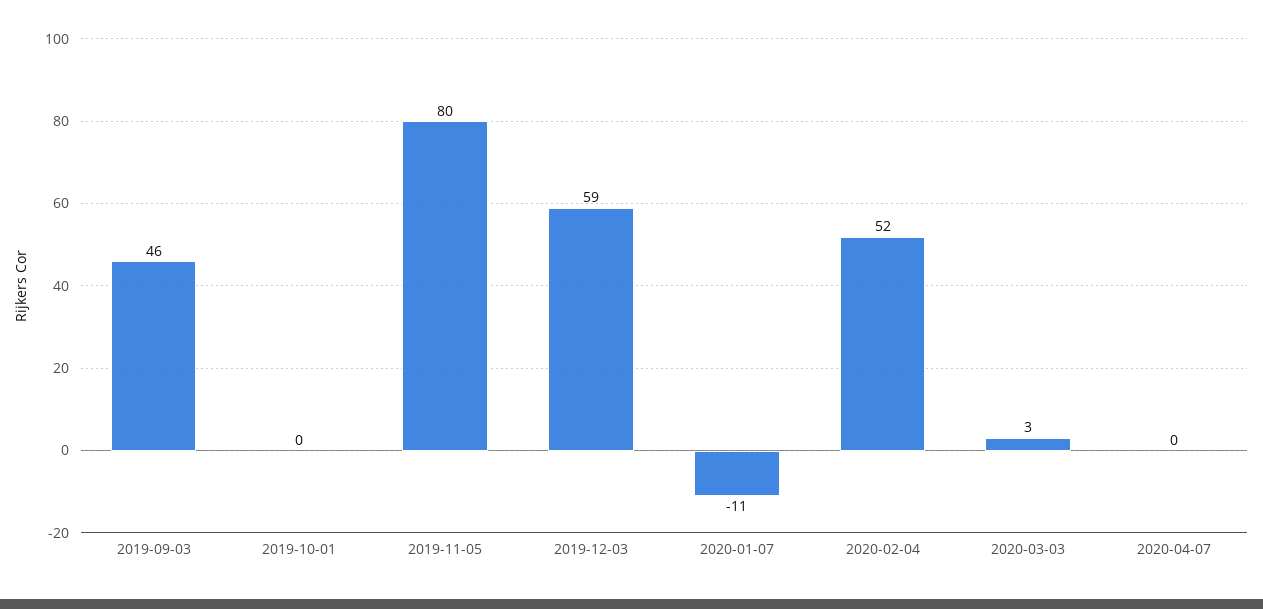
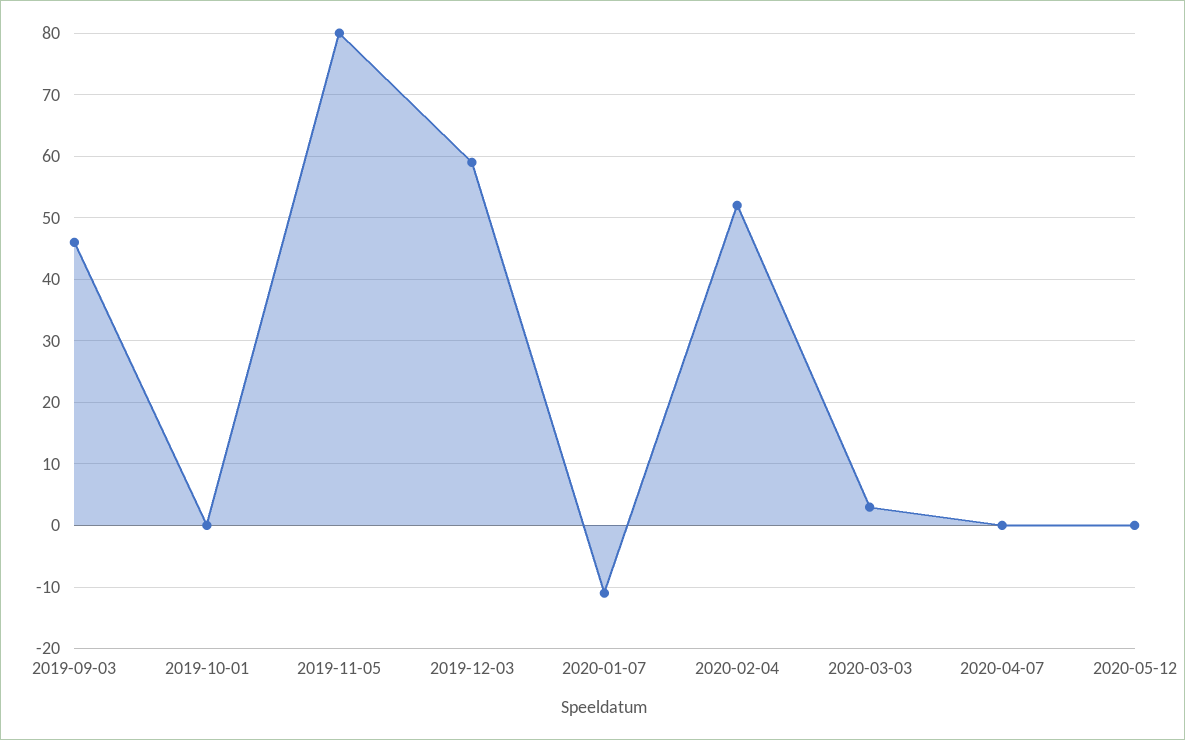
2020-05-12: none -> 0

